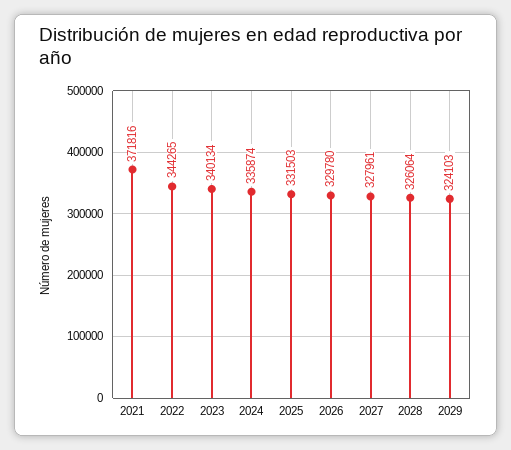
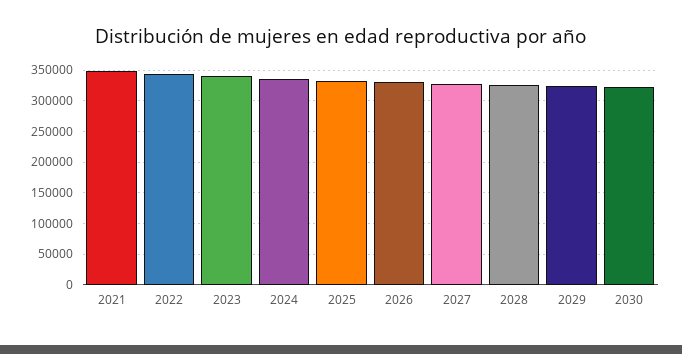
2021: 371816 -> 350000
2030: none -> 320000

